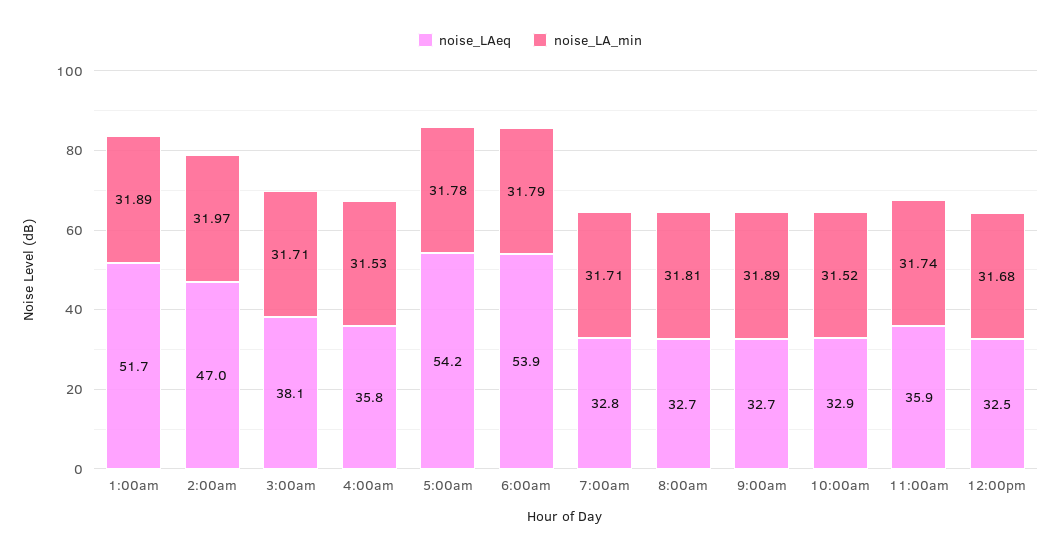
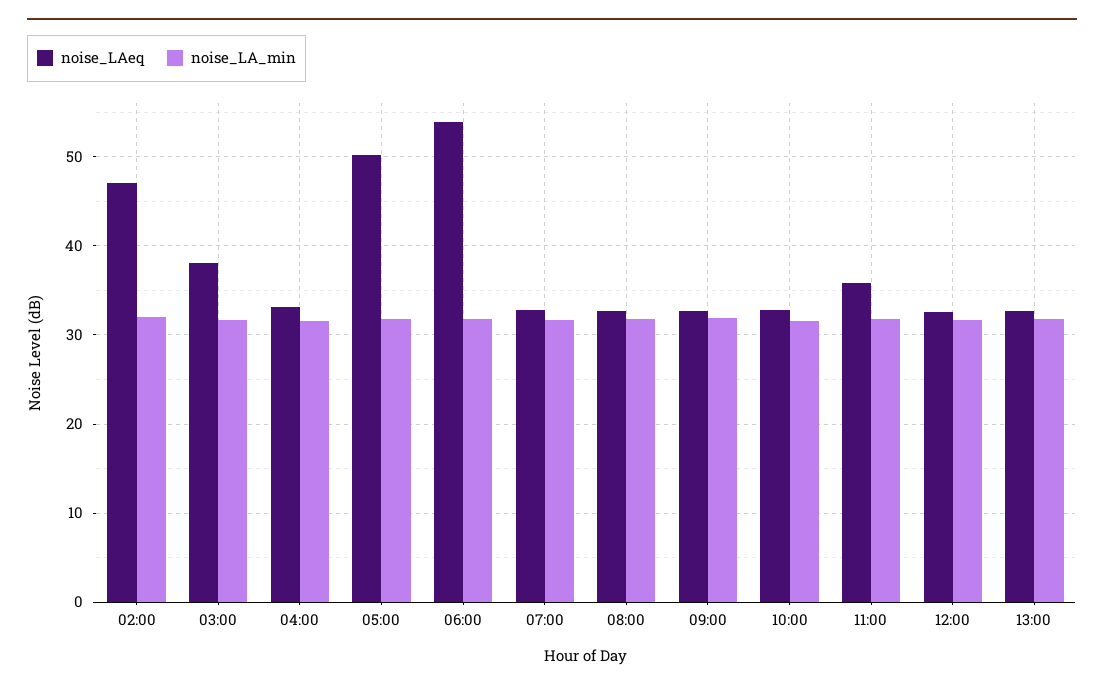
noise_LAeq, 1:00am: 51.7 -> none
noise_LA_min, 1:00am: 31.89 -> none
noise_LAeq, 4:00am: 35.8 -> 33
noise_LAeq, 5:00am: 54.2 -> 50
noise_LAeq, 13:00: none -> 33
noise_LA_min, 13:00: none -> 32

